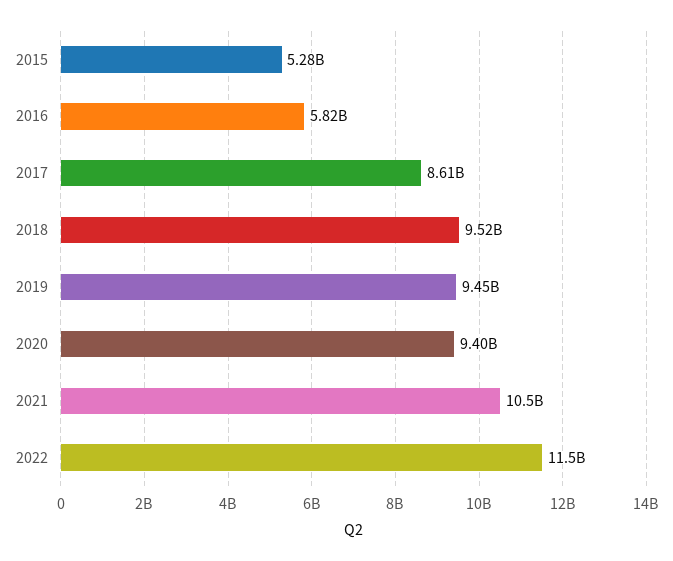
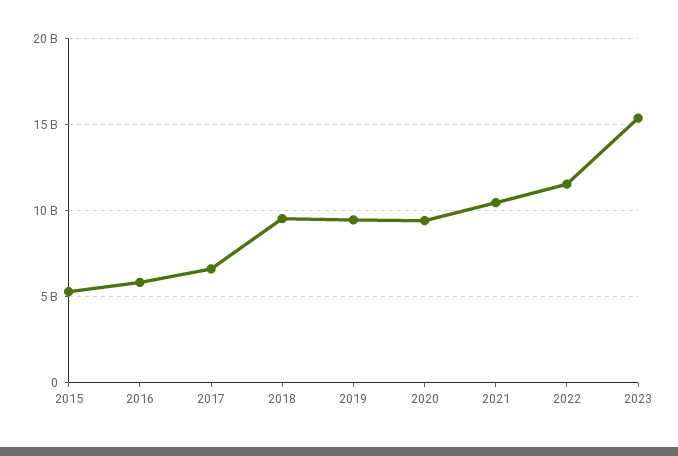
2017: 8610000000 -> 6500000000
2023: none -> 15500000000

